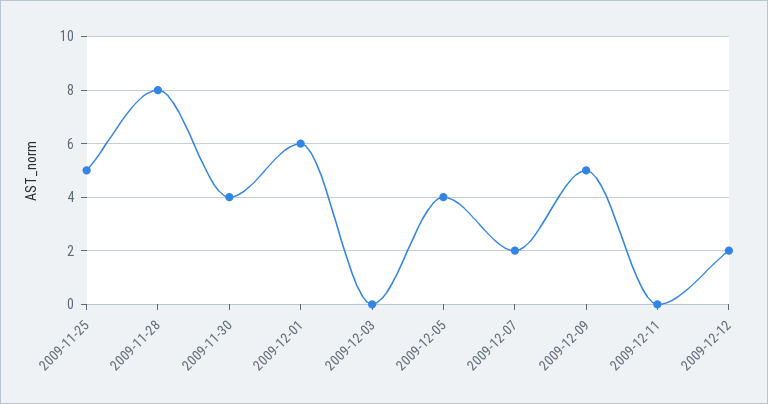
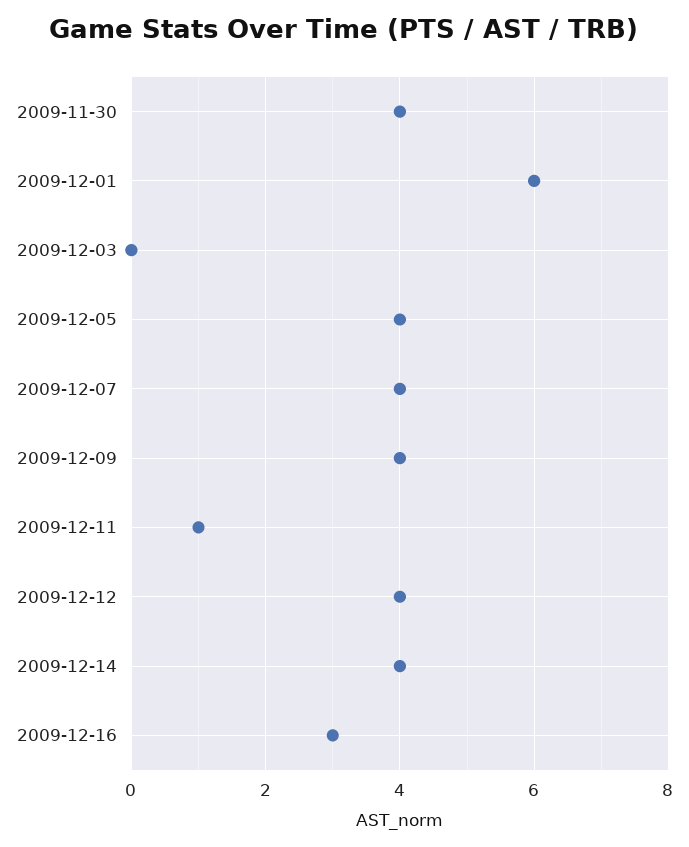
2009-11-25: 5 -> none
2009-11-28: 8 -> none
2009-12-07: 2 -> 4
2009-12-09: 5 -> 4
2009-12-11: 0 -> 1
2009-12-12: 2 -> 4
2009-12-14: none -> 4
2009-12-16: none -> 3

